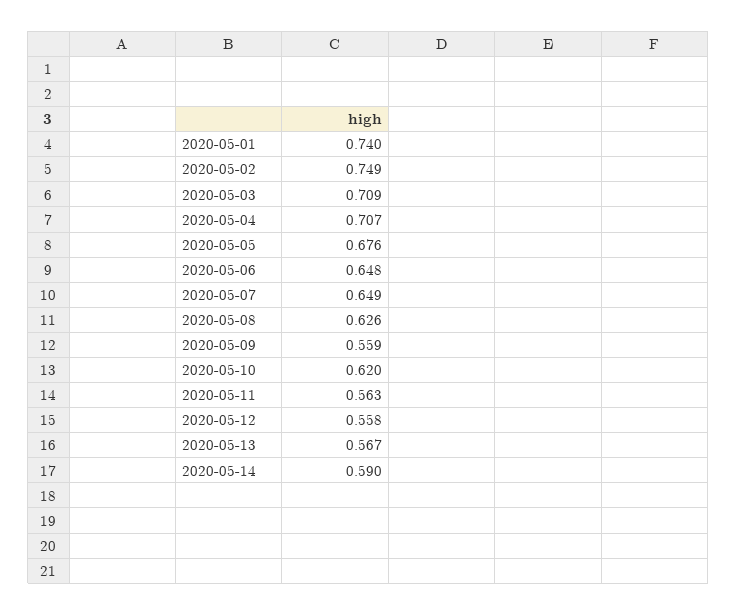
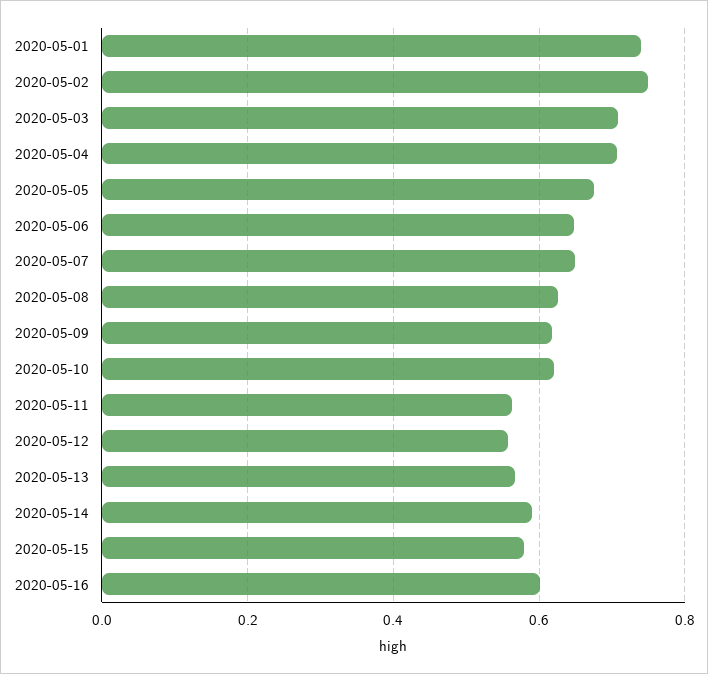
2020-05-09: 0.559 -> 0.62
2020-05-15: none -> 0.58
2020-05-16: none -> 0.6

